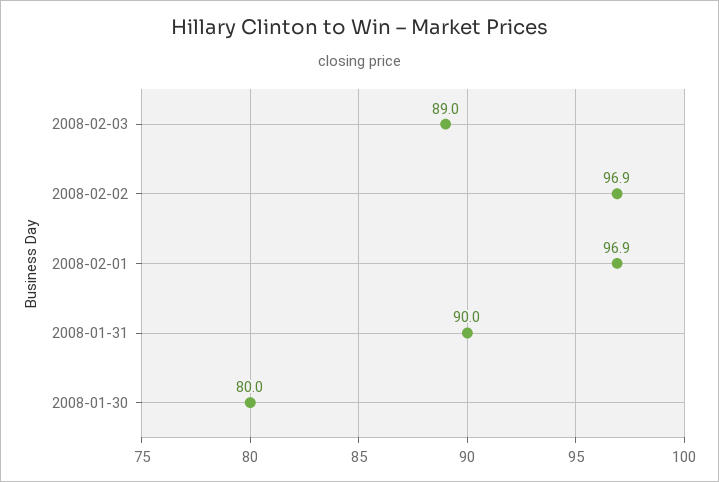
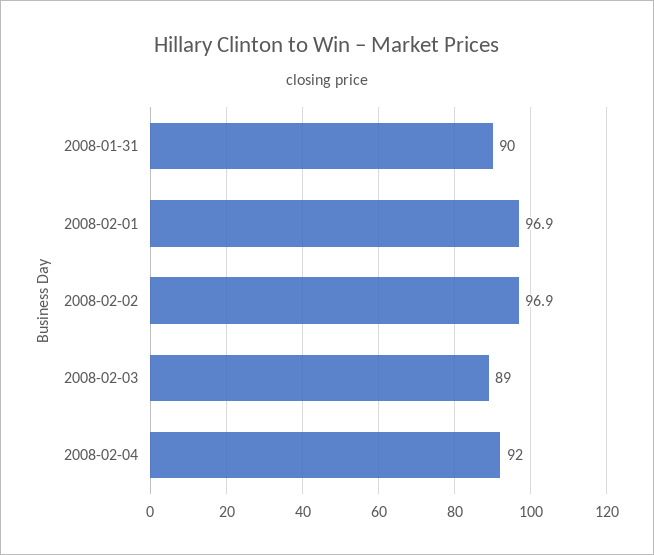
2008-01-30: 80 -> none
2008-02-04: none -> 92

